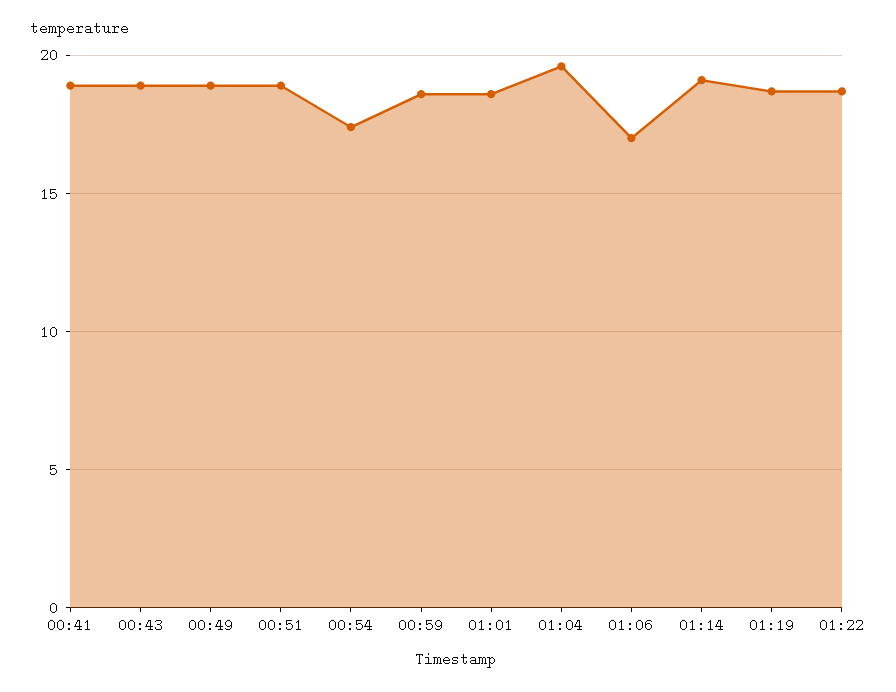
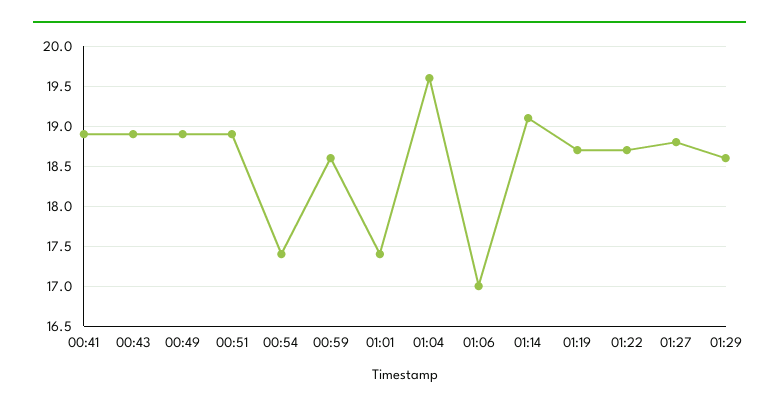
01:01: 18.5 -> 17.4
01:27: none -> 18.8
01:29: none -> 18.6

